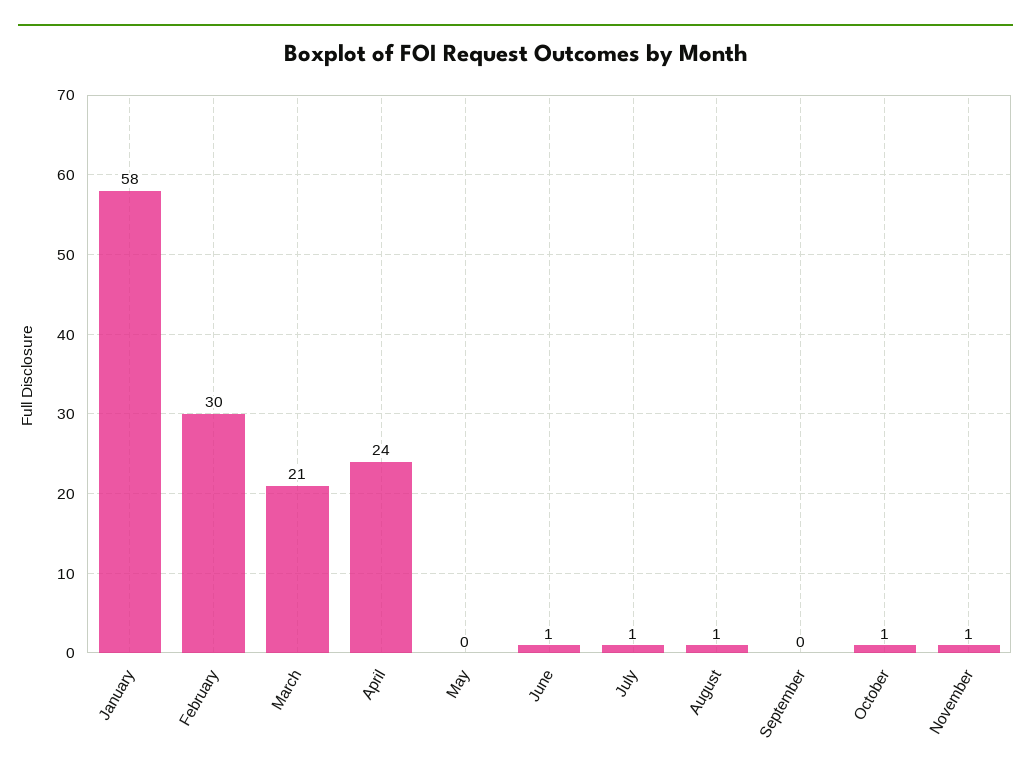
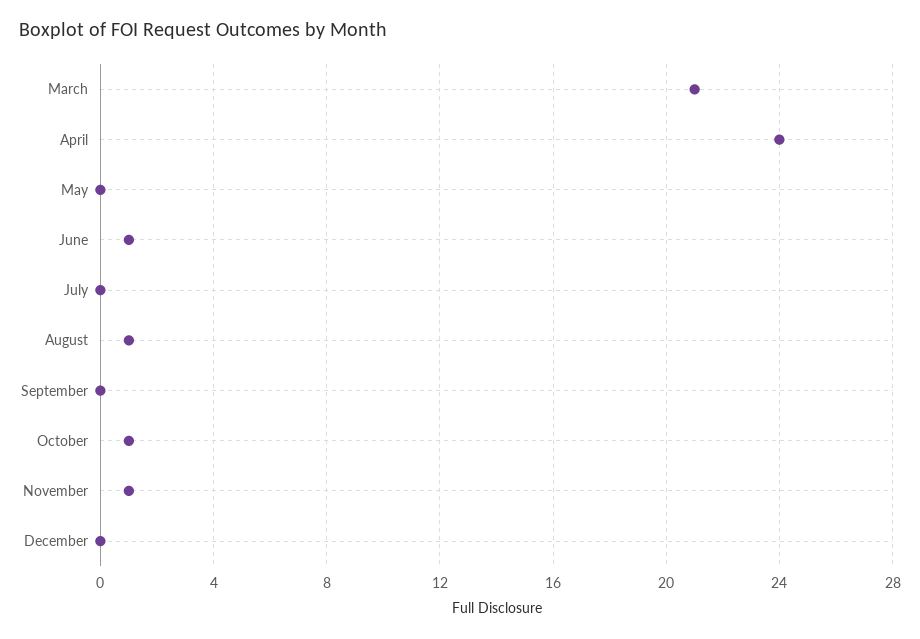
January: 58 -> none
February: 30 -> none
July: 1 -> 0
December: none -> 0

